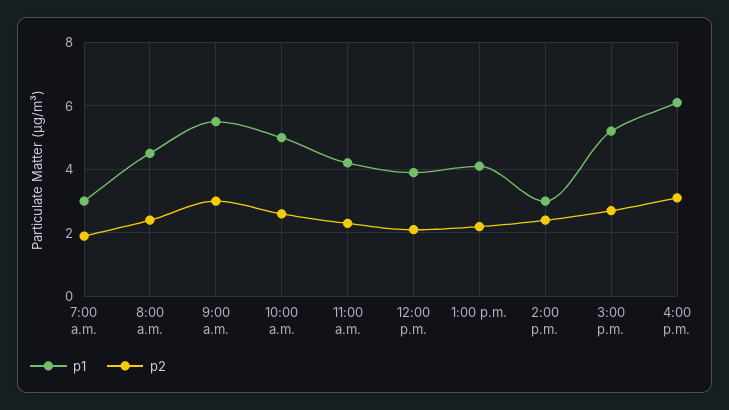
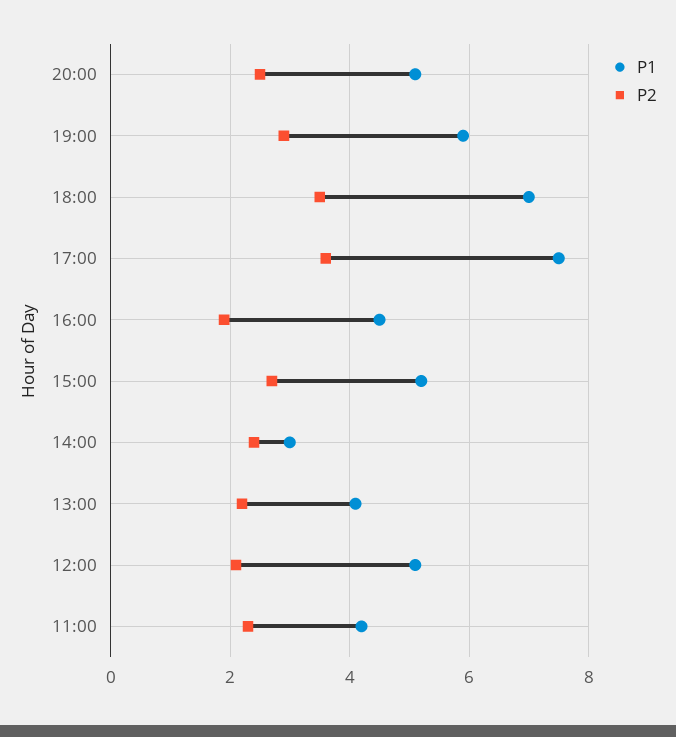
p1, 7:00 a.m.: 3 -> none
p2, 7:00 a.m.: 2 -> none
p1, 8:00 a.m.: 4.5 -> none
p2, 8:00 a.m.: 2.5 -> none
p1, 9:00 a.m.: 5.5 -> none
p2, 9:00 a.m.: 3 -> none
p1, 10:00 a.m.: 5 -> none
p2, 10:00 a.m.: 2.5 -> none
p1, 12:00 p.m.: 4 -> 5
p1, 4:00 p.m.: 6 -> 4.5
p2, 4:00 p.m.: 3 -> 2
p1, 20:00: none -> 5
p2, 20:00: none -> 2.5
p1, 19:00: none -> 6
p2, 19:00: none -> 3
p1, 18:00: none -> 7
p2, 18:00: none -> 3.5
p1, 17:00: none -> 7.5
p2, 17:00: none -> 3.5

